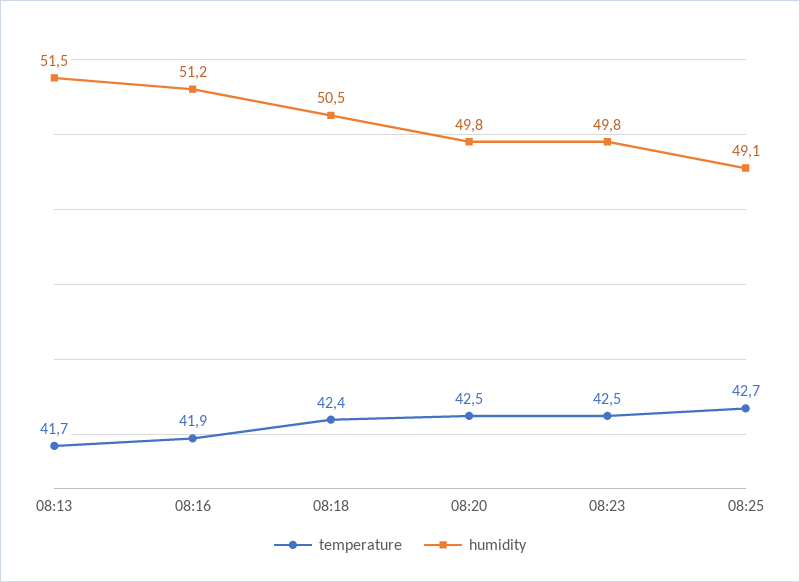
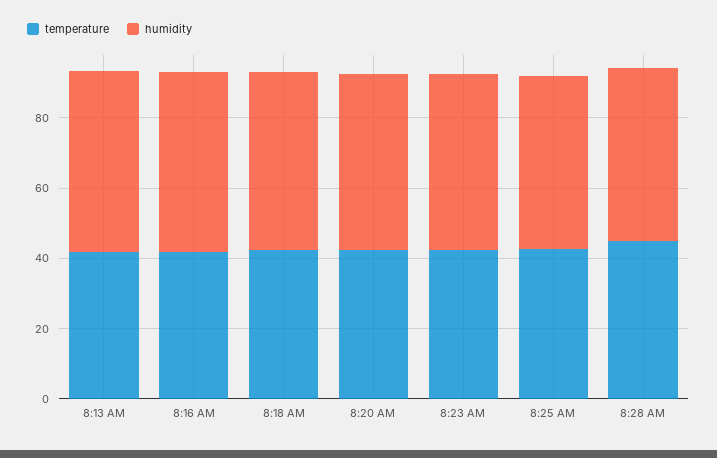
temperature, 8:28 AM: none -> 45
humidity, 8:28 AM: none -> 50

